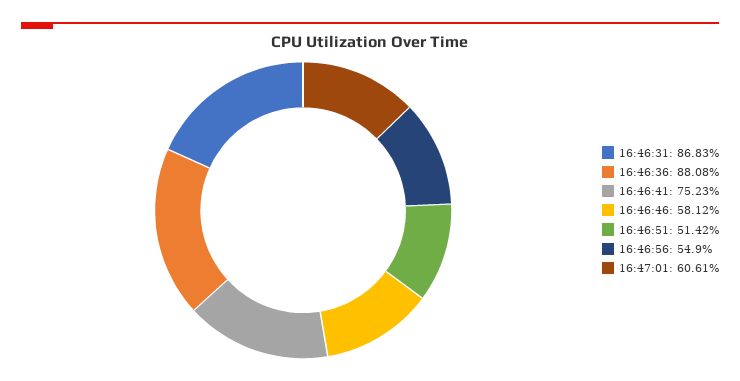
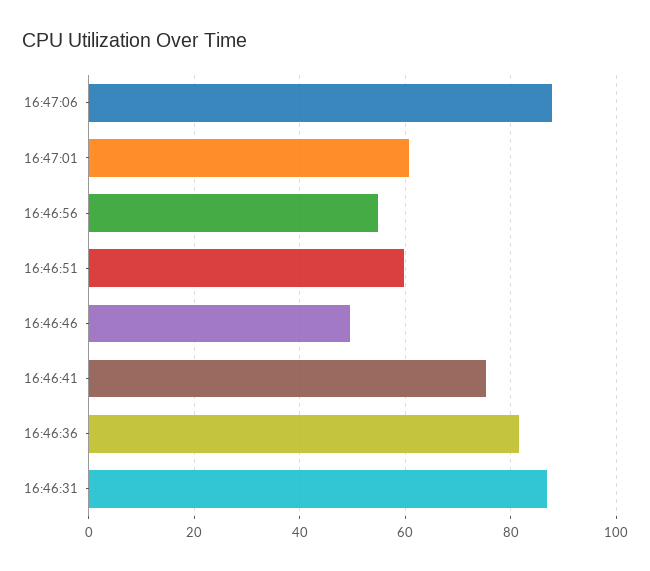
16:46:36: 88.08 -> 82
16:46:46: 58.12 -> 50
16:46:51: 51.42 -> 60
16:47:06: none -> 88

